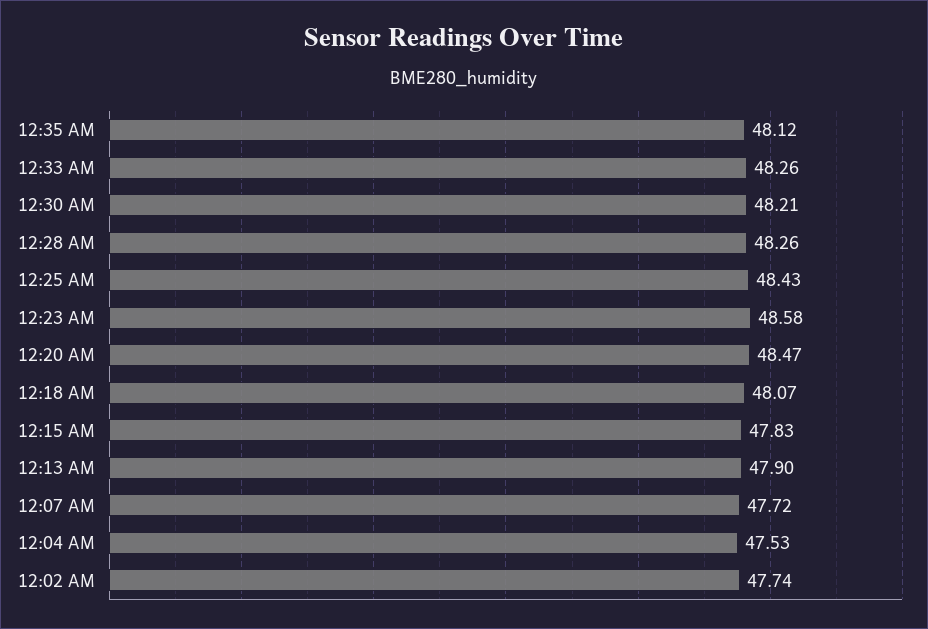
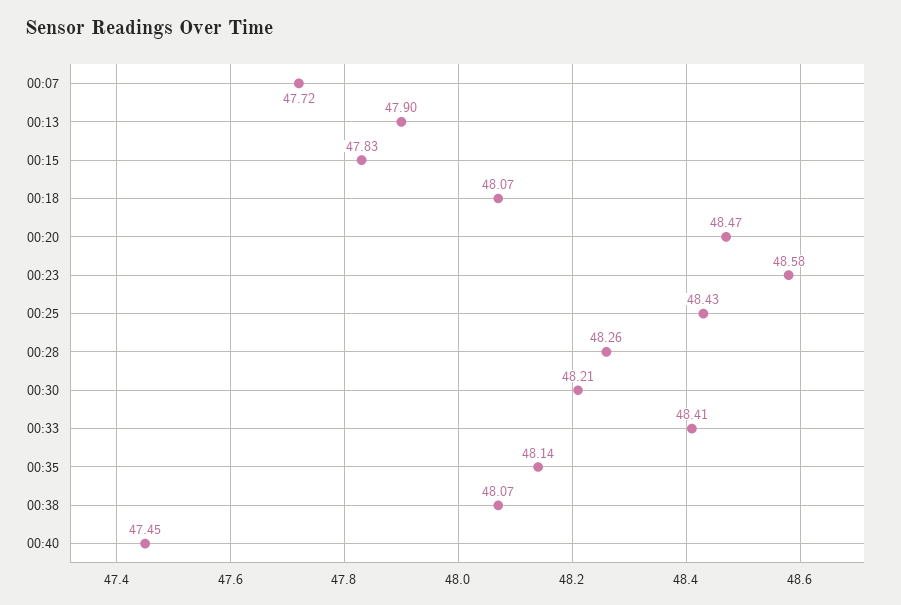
12:35 AM: 48.12 -> 48.14
12:33 AM: 48.26 -> 48.41
12:04 AM: 47.53 -> none
12:02 AM: 47.74 -> none
00:38: none -> 48.07
00:40: none -> 47.45

